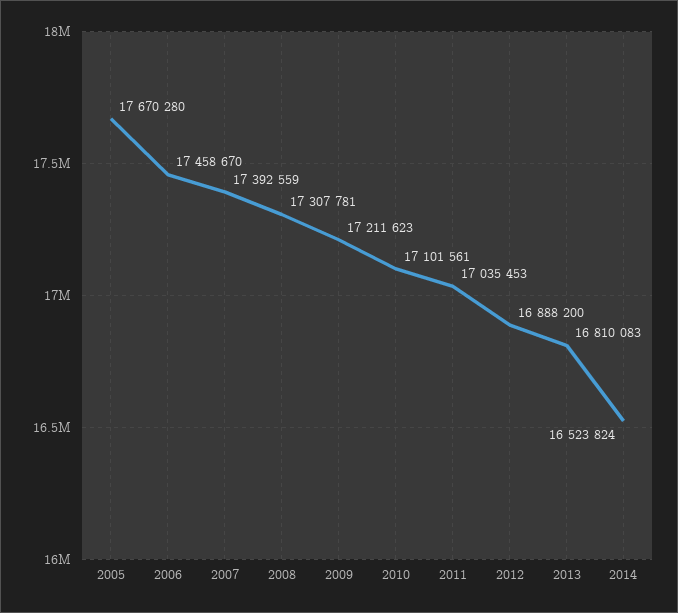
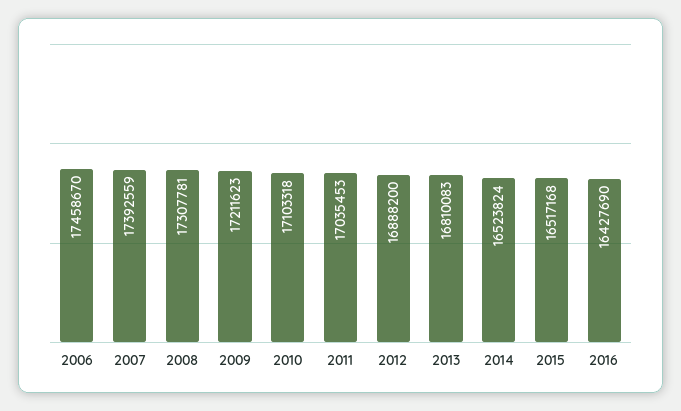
2005: 17670280 -> none
2010: 17101561 -> 17103318
2015: none -> 16517168
2016: none -> 16427690

